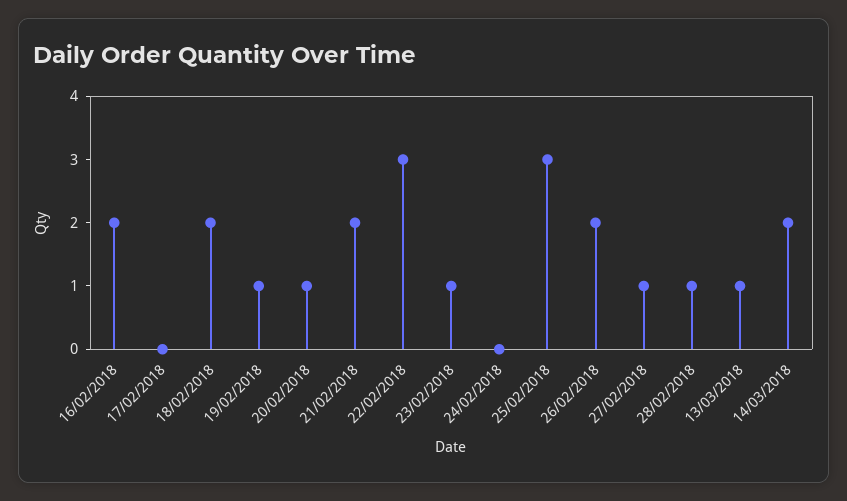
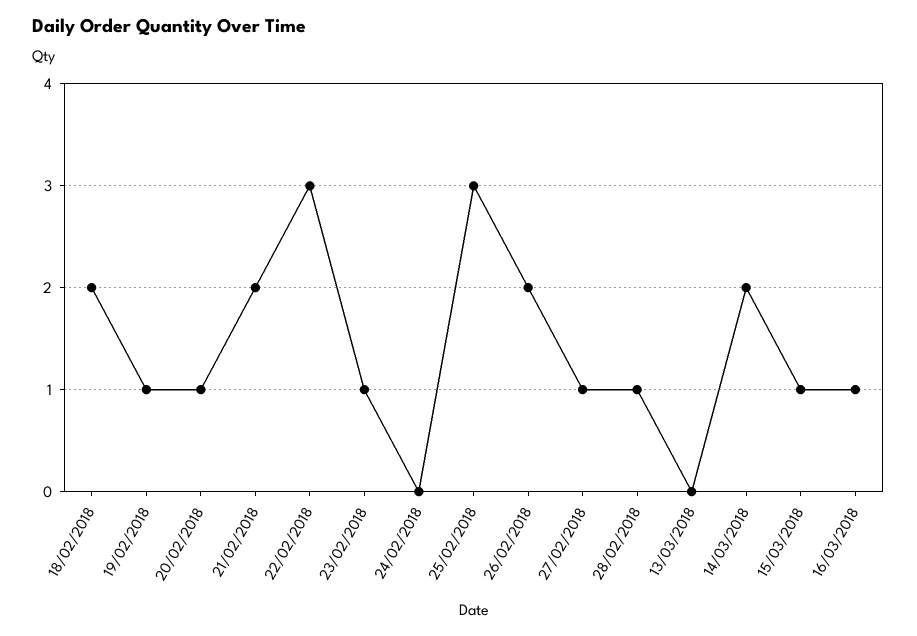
16/02/2018: 2 -> none
17/02/2018: 0 -> none
13/03/2018: 1 -> 0
15/03/2018: none -> 1
16/03/2018: none -> 1

